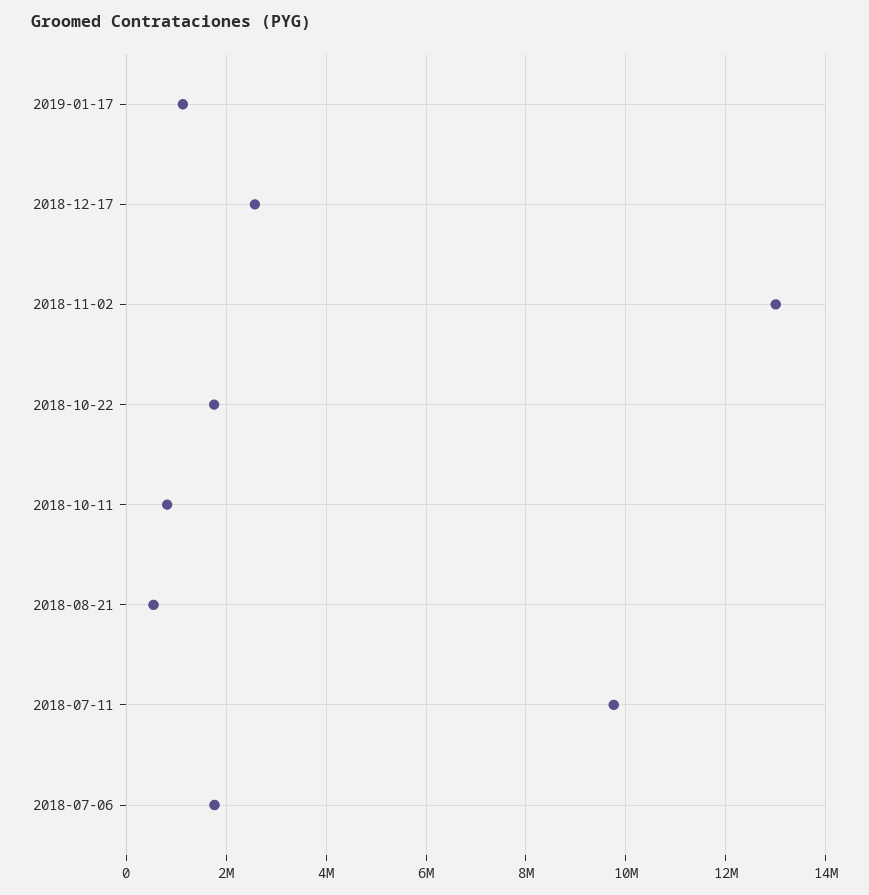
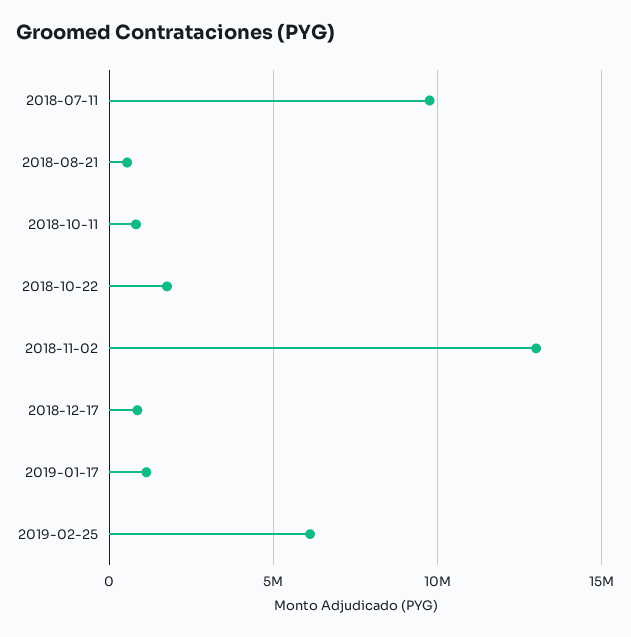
2018-12-17: 2600000 -> 1000000
2018-07-06: 1800000 -> none
2019-02-25: none -> 6000000

